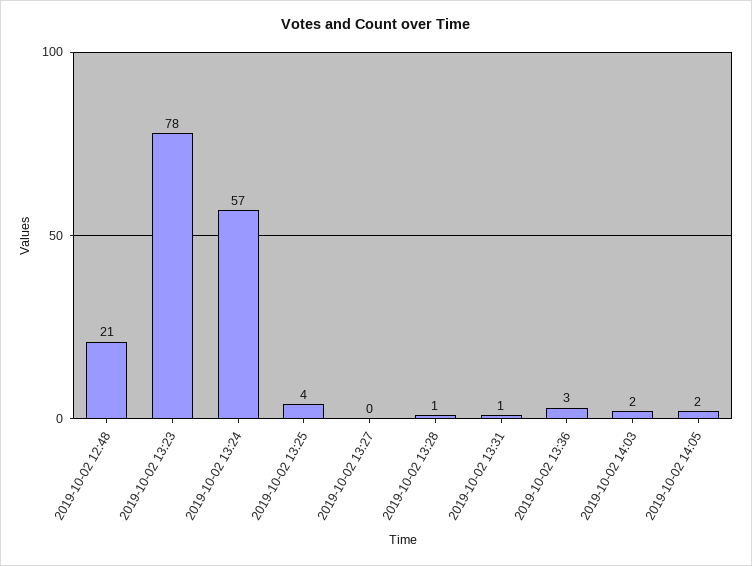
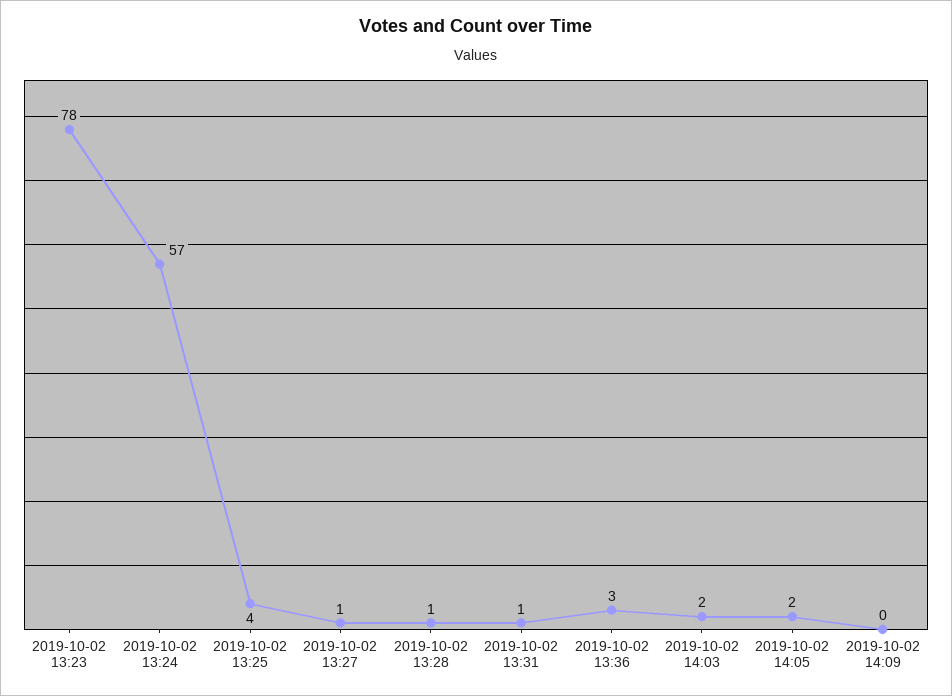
2019-10-02 12:48: 21 -> none
2019-10-02 13:27: 0 -> 1
2019-10-02 14:09: none -> 0

